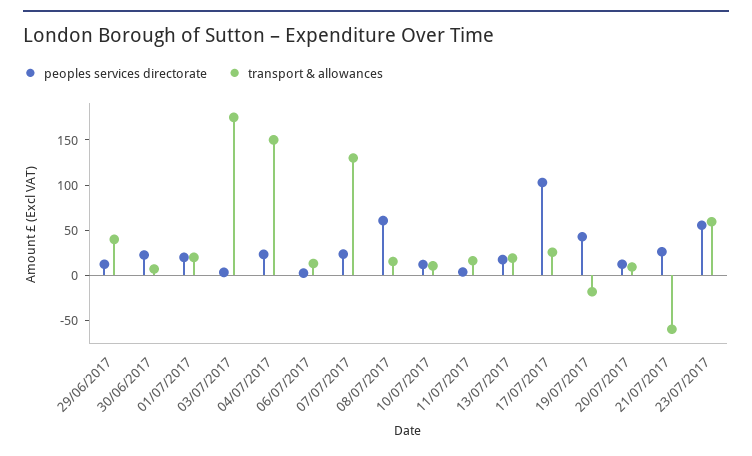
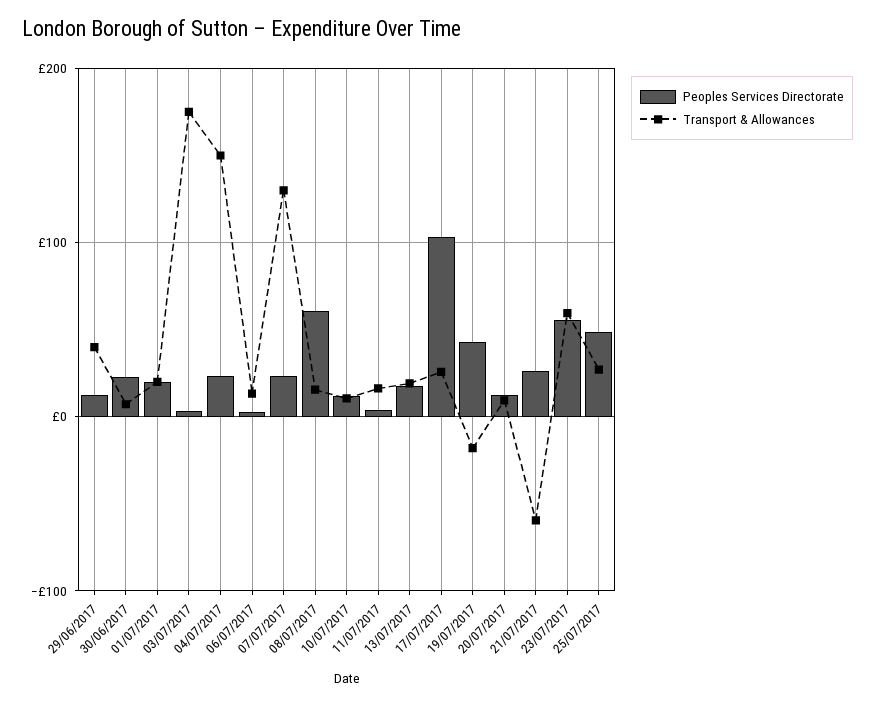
peoples services directorate, 25/07/2017: none -> 50
transport & allowances, 25/07/2017: none -> 30

